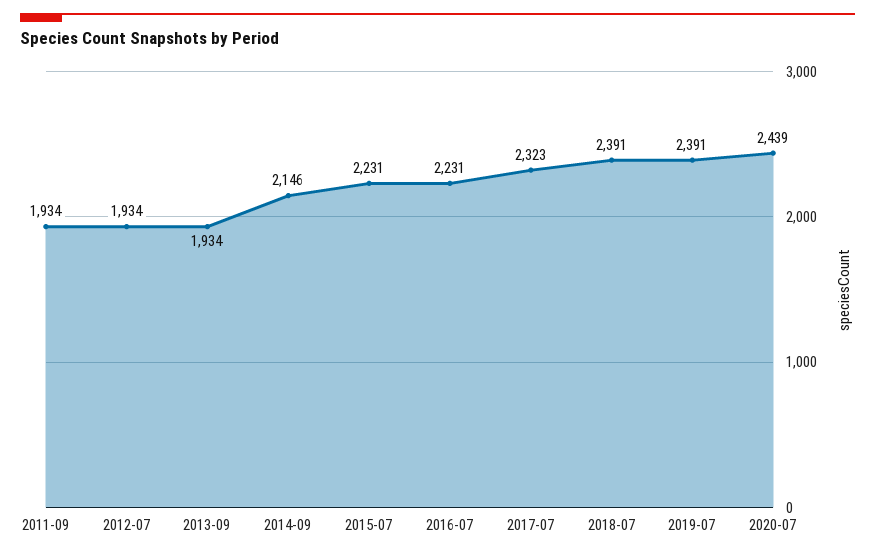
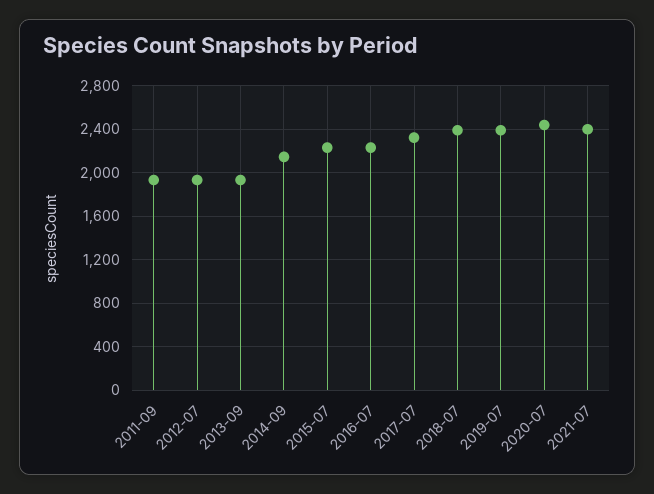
2021-07: none -> 2400

